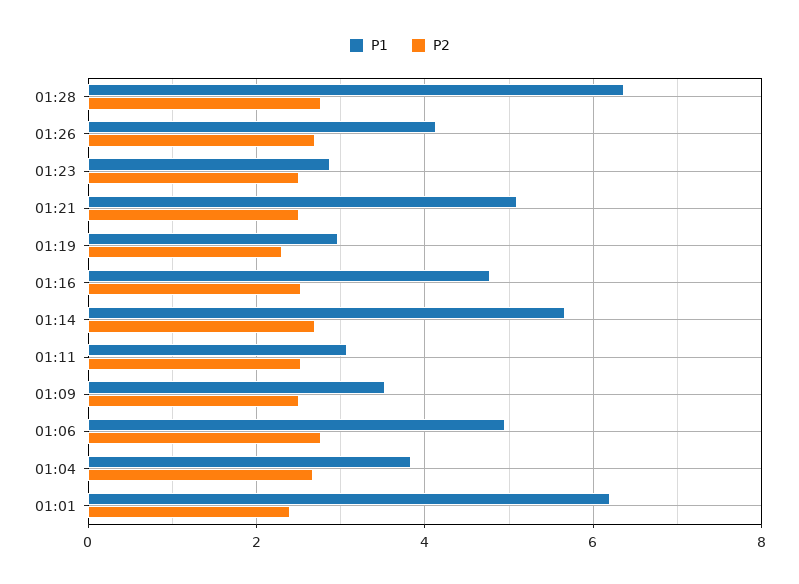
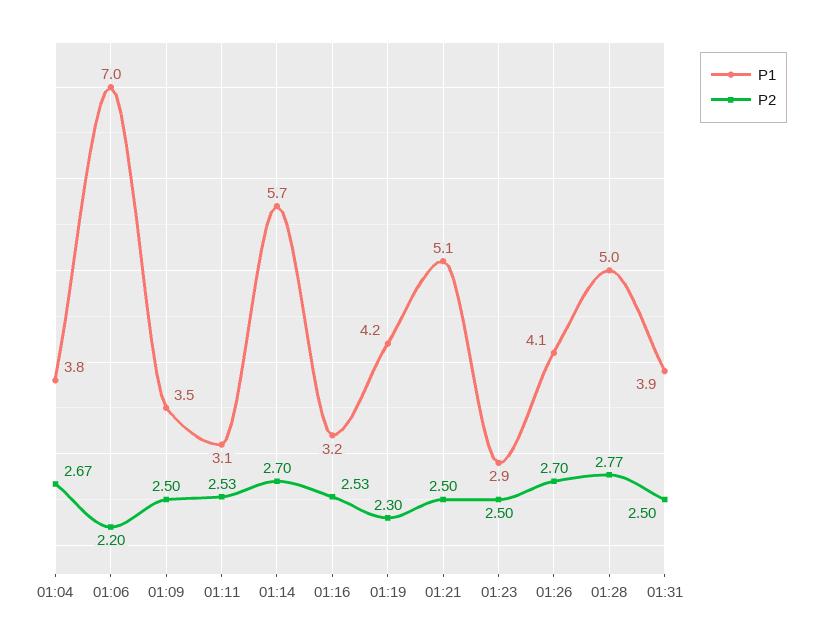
P1, 01:28: 6.4 -> 5
P1, 01:19: 3 -> 4.2
P1, 01:16: 4.8 -> 3.2
P1, 01:06: 5 -> 7
P2, 01:06: 2.8 -> 2.2
P1, 01:01: 6.2 -> none
P2, 01:01: 2.4 -> none
P1, 01:31: none -> 3.9
P2, 01:31: none -> 2.5

